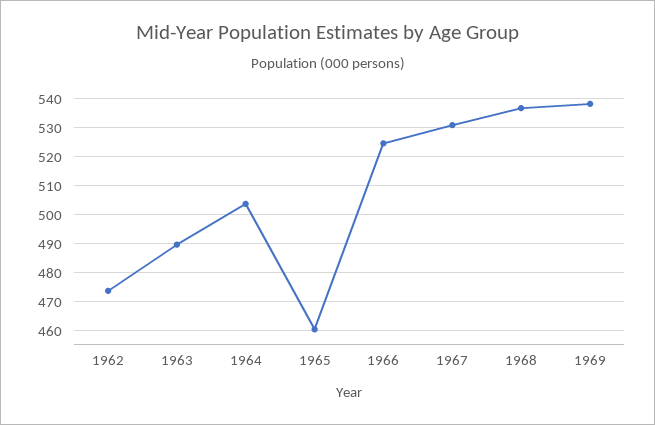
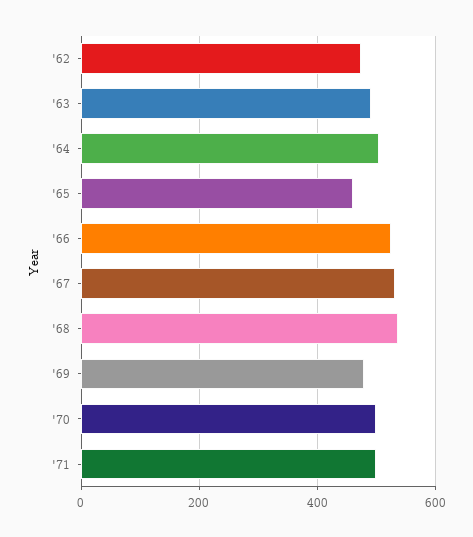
1969: 537.5 -> 480
'70: none -> 500
'71: none -> 500

